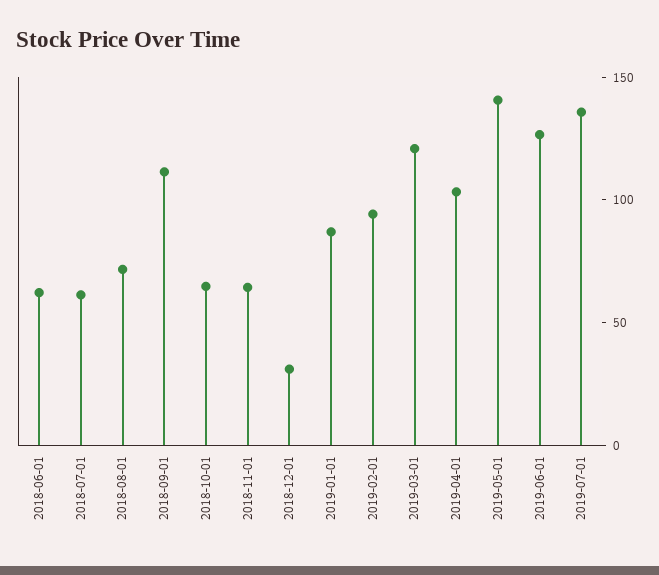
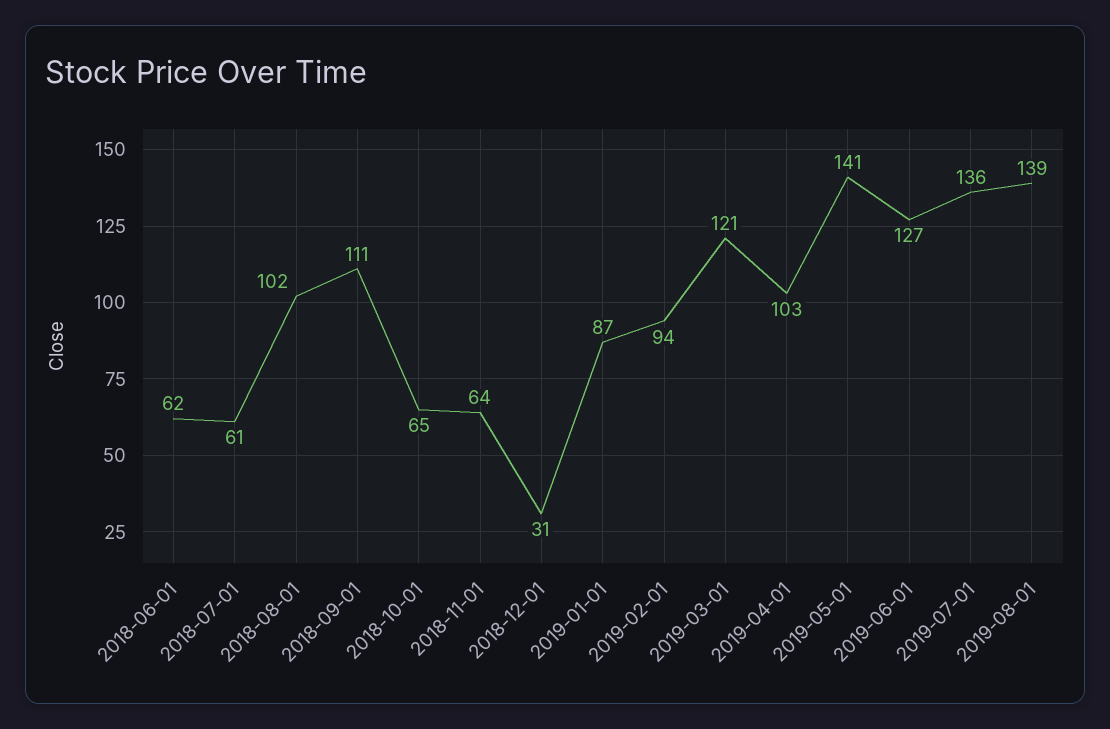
2018-08-01: 70 -> 102
2019-08-01: none -> 139

